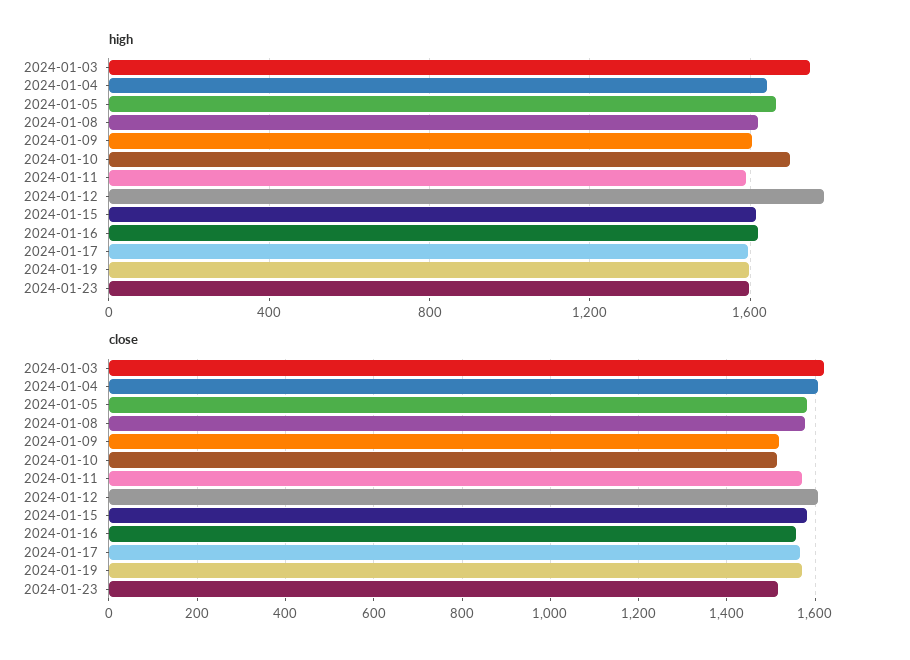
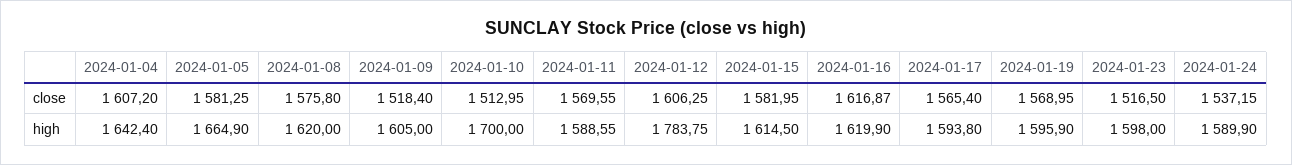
high, 2024-01-03: 1750 -> none
close, 2024-01-03: 1620 -> none
close, 2024-01-16: 1560 -> 1616.87
close, 2024-01-24: none -> 1537.15
high, 2024-01-24: none -> 1589.9

